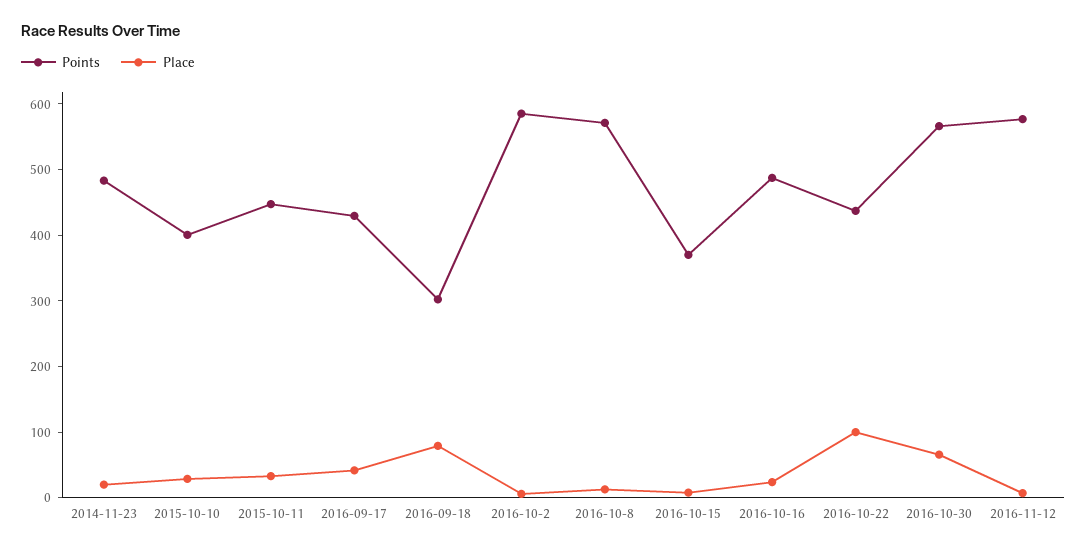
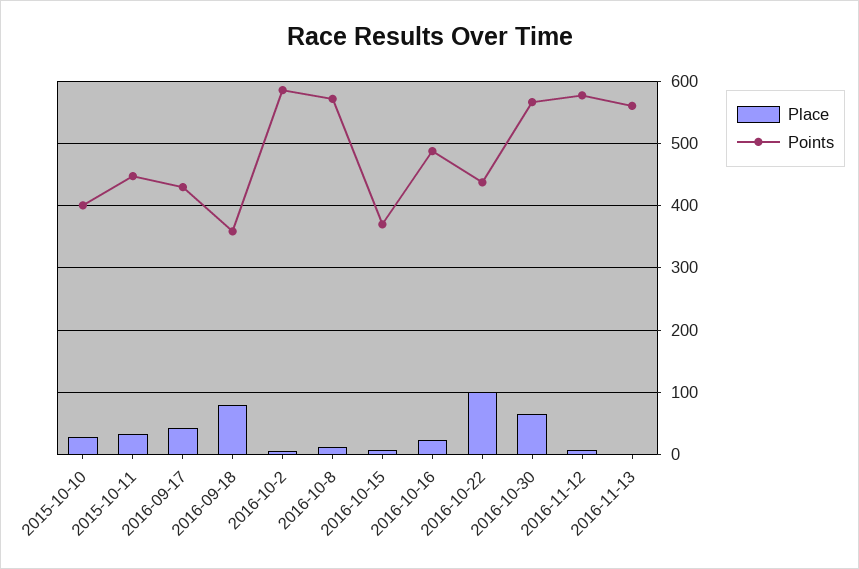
Points, 2014-11-23: 480 -> none
Place, 2014-11-23: 20 -> none
Points, 2016-09-18: 300 -> 360
Place, 2016-11-13: none -> 0
Points, 2016-11-13: none -> 560

